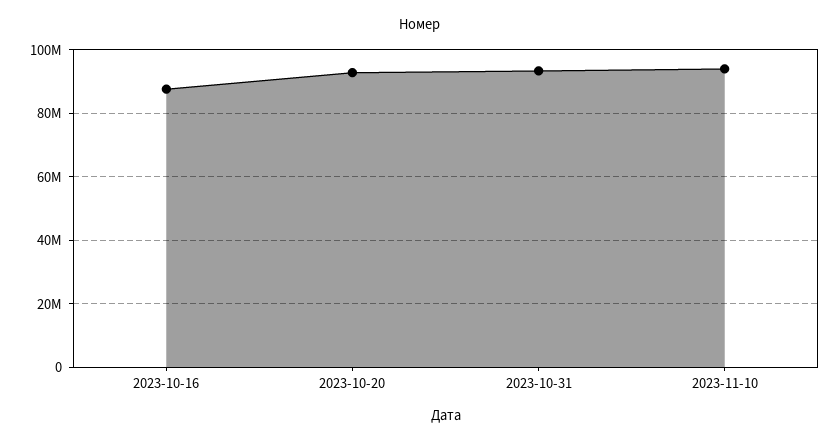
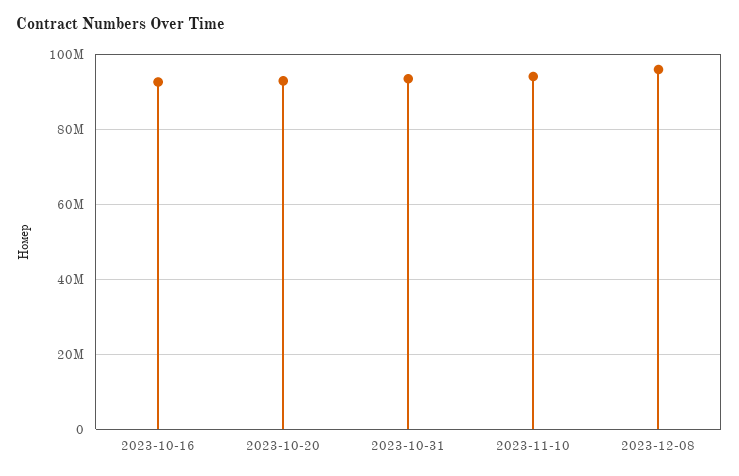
2023-10-16: 88000000 -> 92000000
2023-12-08: none -> 96000000

